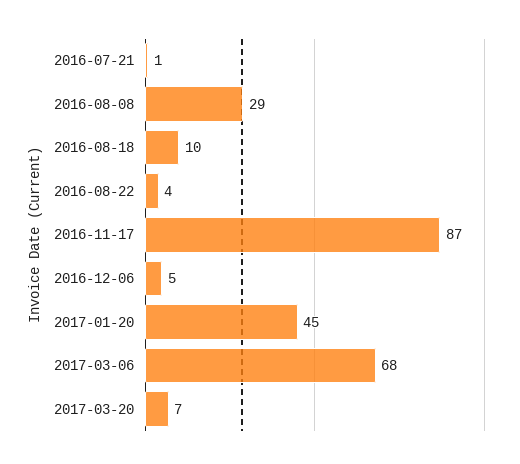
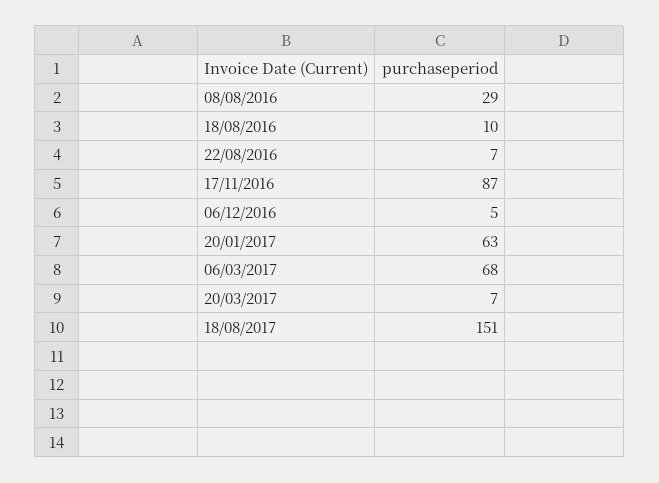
2016-07-21: 1 -> none
2016-08-22: 4 -> 7
2017-01-20: 45 -> 63
18/08/2017: none -> 151

